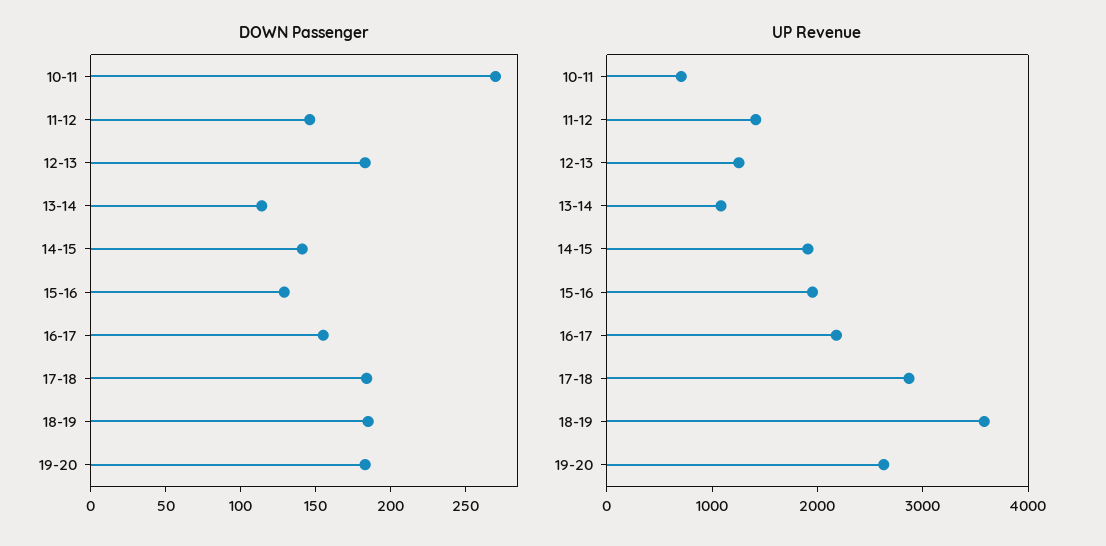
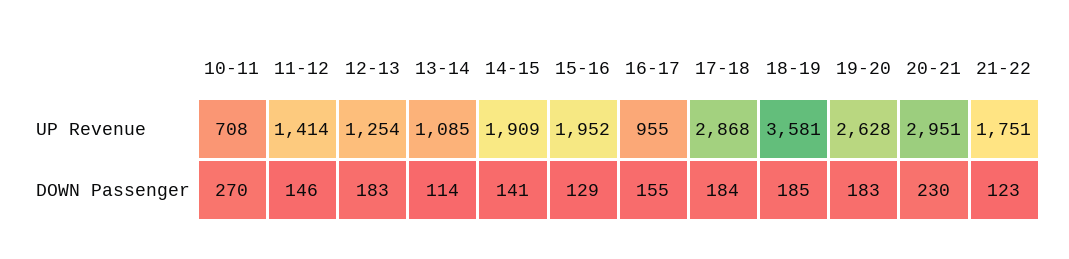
UP Revenue, 16-17: 2200 -> 955
UP Revenue, 20-21: none -> 2951
UP Revenue, 21-22: none -> 1751
DOWN Passenger, 20-21: none -> 230
DOWN Passenger, 21-22: none -> 123

